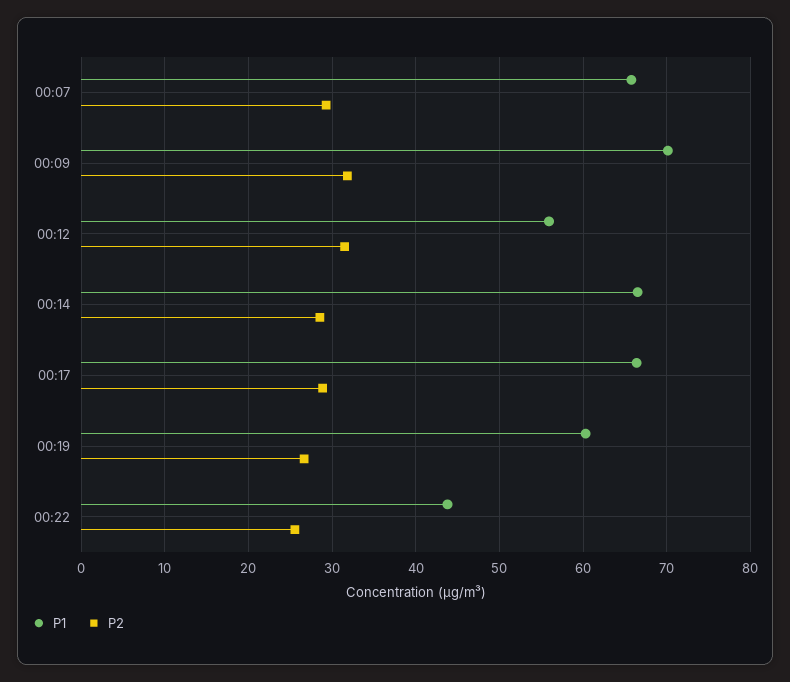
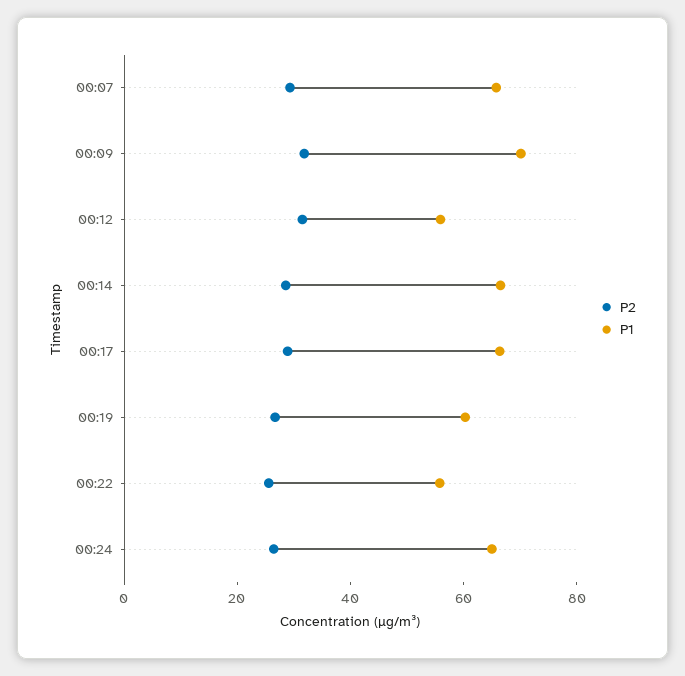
P1, 00:22: 44 -> 55
P2, 00:24: none -> 25
P1, 00:24: none -> 65

